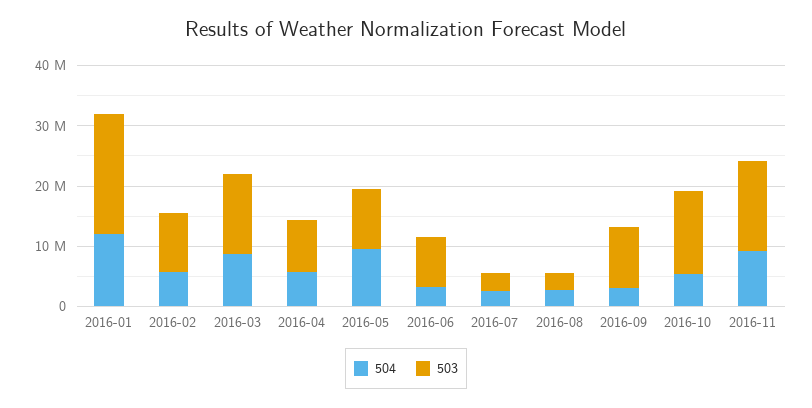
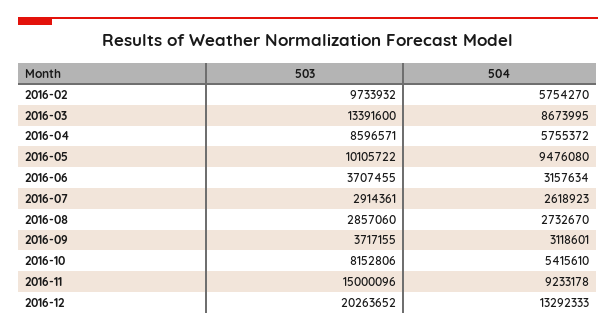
504, 2016-01: 12000000 -> none
503, 2016-01: 20000000 -> none
503, 2016-06: 8000000 -> 3707455
503, 2016-09: 10000000 -> 3717155
503, 2016-10: 14000000 -> 8152806
503, 2016-12: none -> 20263652
504, 2016-12: none -> 13292333

